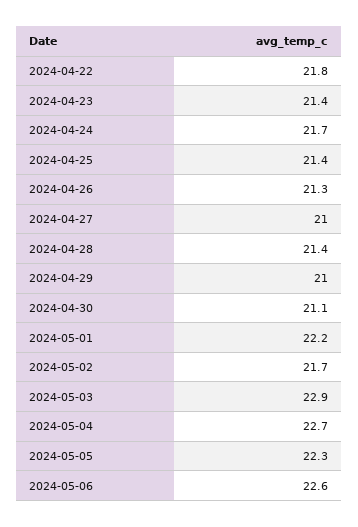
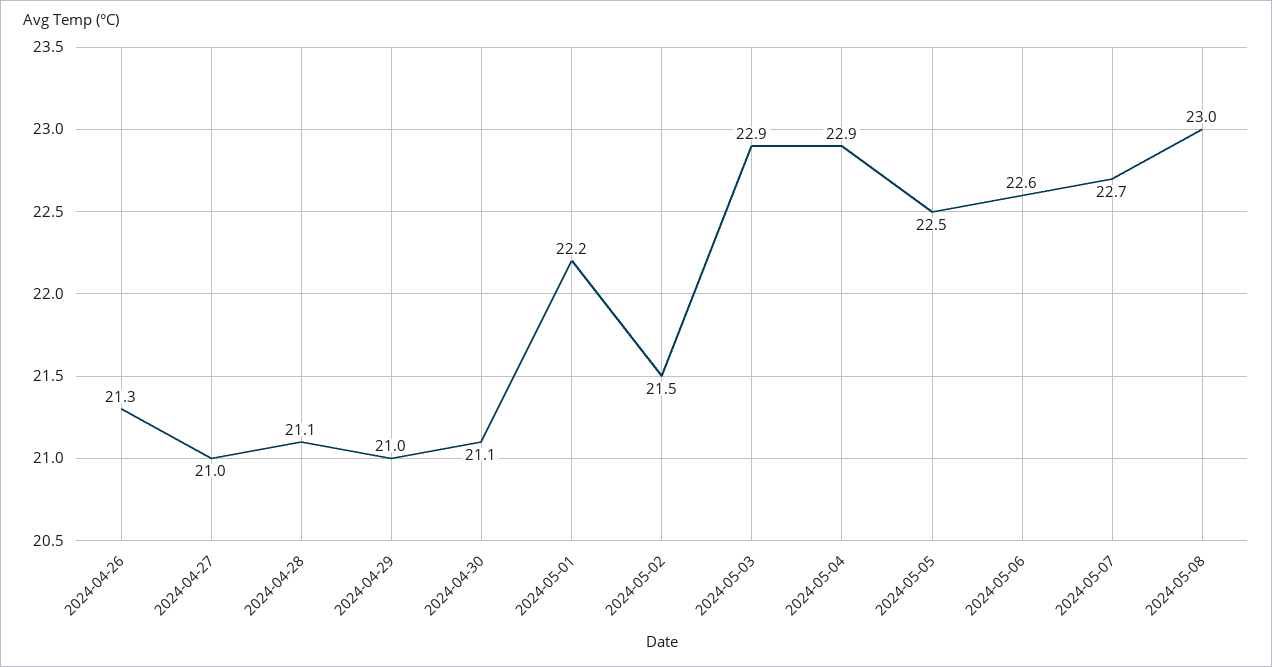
2024-04-22: 21.8 -> none
2024-04-23: 21.4 -> none
2024-04-24: 21.7 -> none
2024-04-25: 21.4 -> none
2024-04-28: 21.4 -> 21.1
2024-05-02: 21.7 -> 21.5
2024-05-04: 22.7 -> 22.9
2024-05-05: 22.3 -> 22.5
2024-05-07: none -> 22.7
2024-05-08: none -> 23

